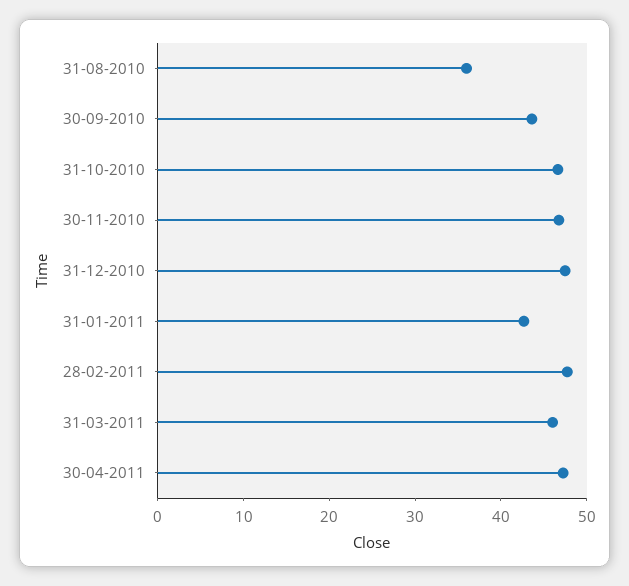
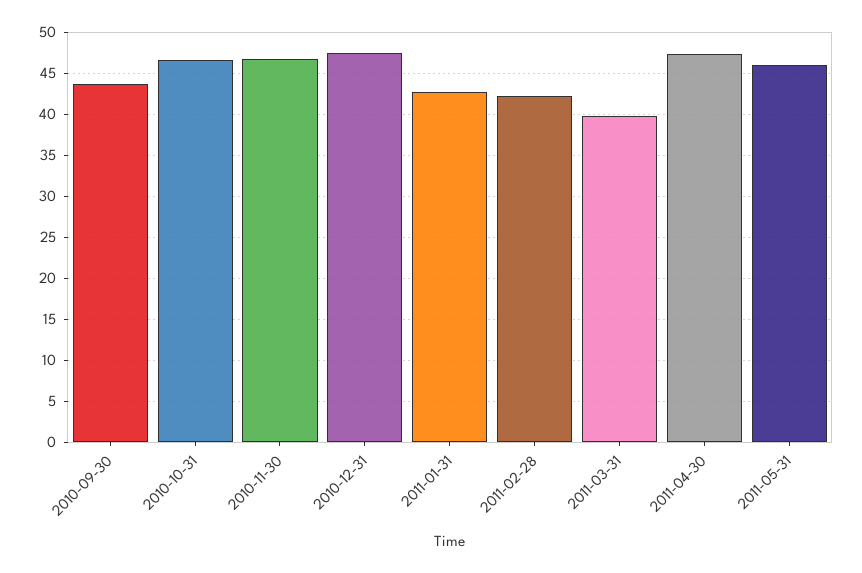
31-08-2010: 36 -> none
28-02-2011: 48 -> 42
31-03-2011: 46 -> 40
2011-05-31: none -> 46

